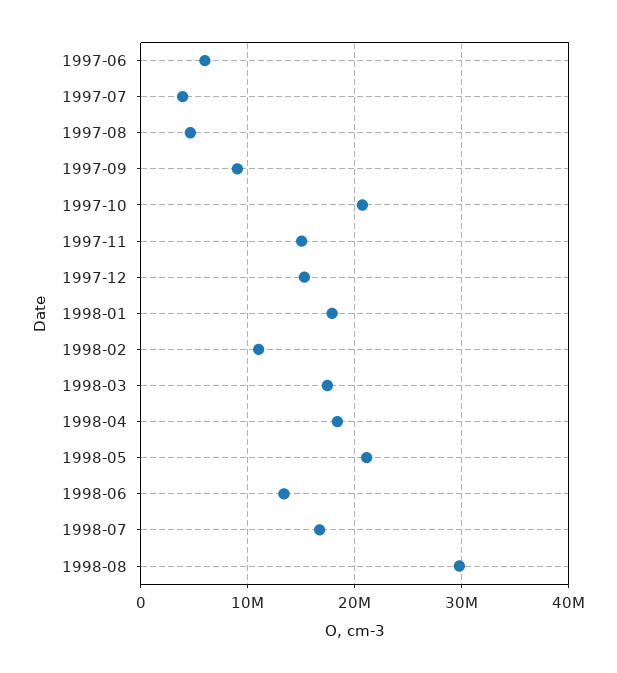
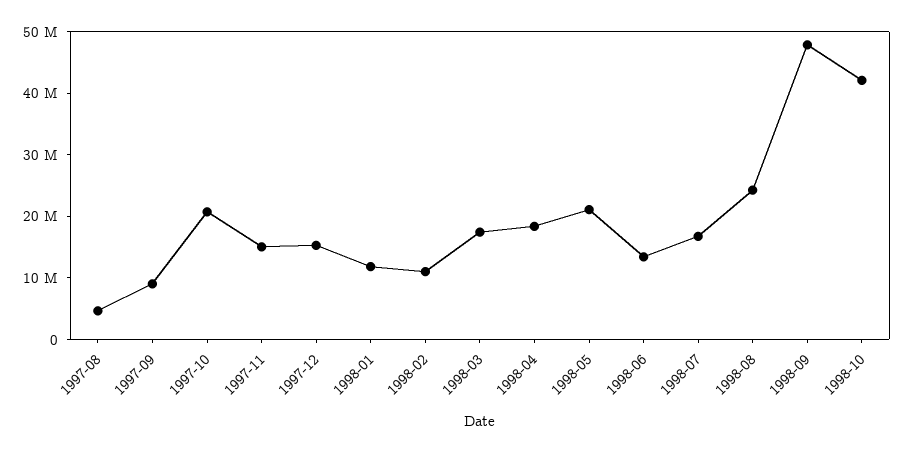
1997-06: 6000000 -> none
1997-07: 4000000 -> none
1998-01: 18000000 -> 12000000
1998-08: 30000000 -> 24000000
1998-09: none -> 48000000
1998-10: none -> 42000000

